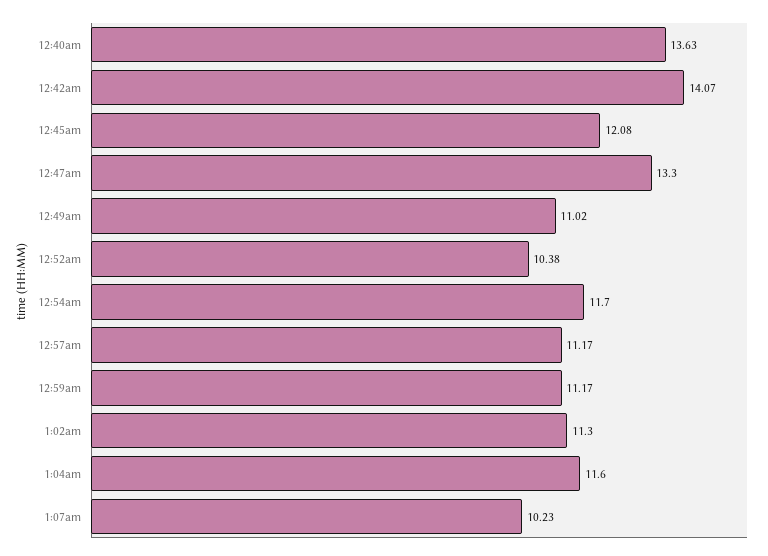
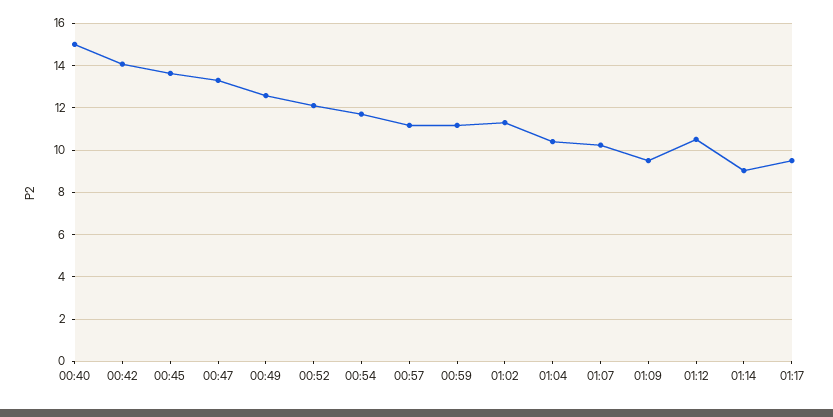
12:40am: 13.63 -> 15
12:45am: 12.08 -> 13.5
12:49am: 11.02 -> 12.5
12:52am: 10.38 -> 12
1:04am: 11.6 -> 10.5
01:09: none -> 9.5
01:12: none -> 10.5
01:14: none -> 9
01:17: none -> 9.5

